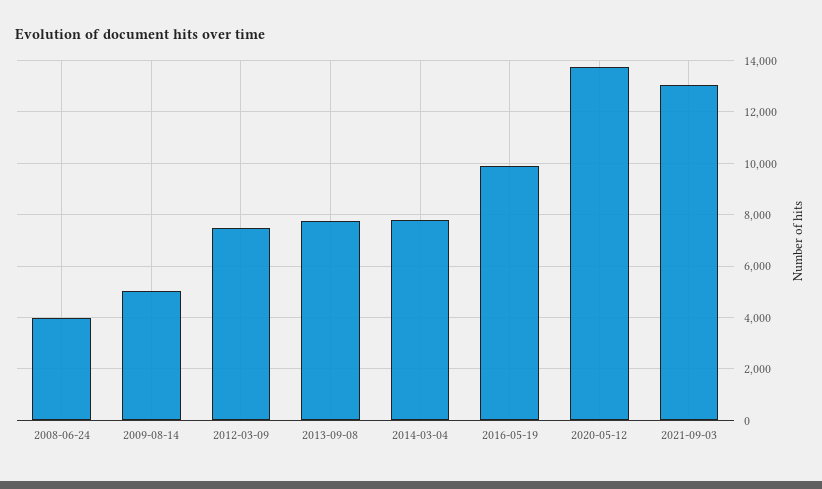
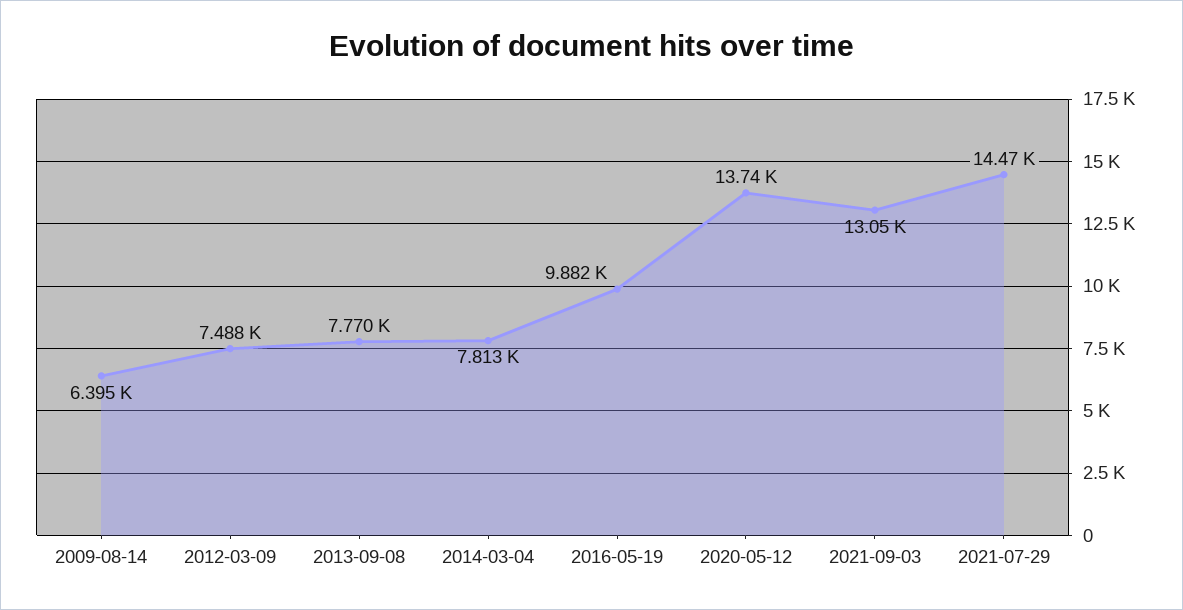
2008-06-24: 4000 -> none
2009-08-14: 5000 -> 6395
2021-07-29: none -> 14470

